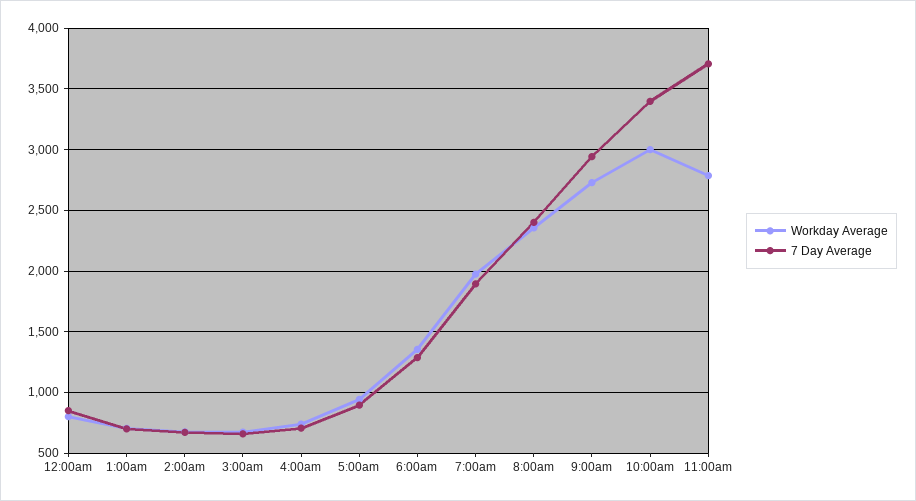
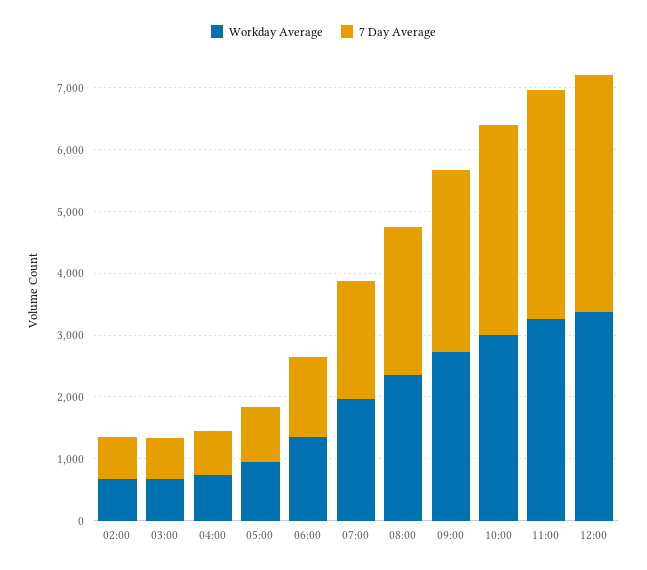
Workday Average, 12:00am: 800 -> none
7 Day Average, 12:00am: 850 -> none
Workday Average, 1:00am: 700 -> none
7 Day Average, 1:00am: 700 -> none
Workday Average, 11:00am: 2800 -> 3200
Workday Average, 12:00: none -> 3400
7 Day Average, 12:00: none -> 3800

